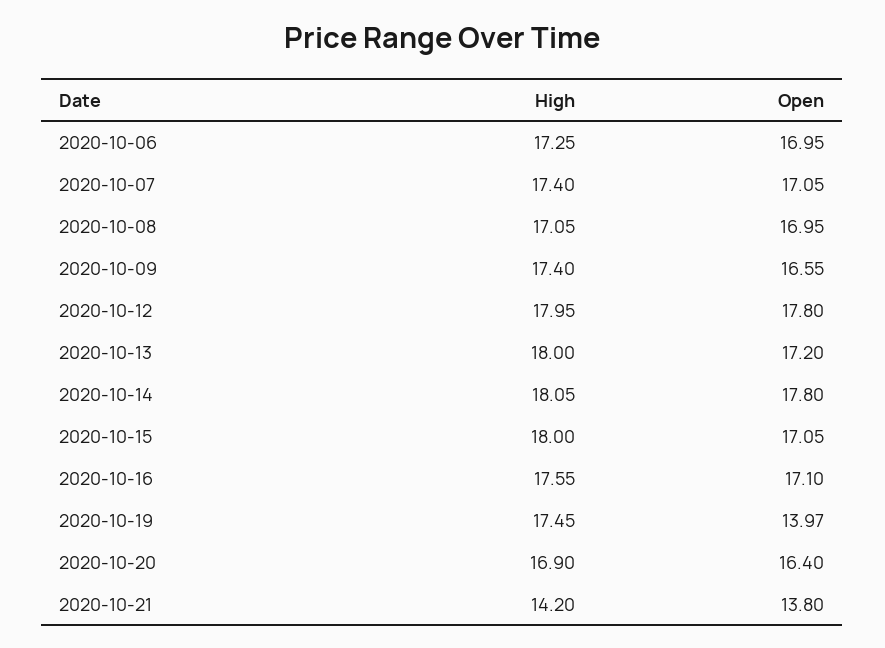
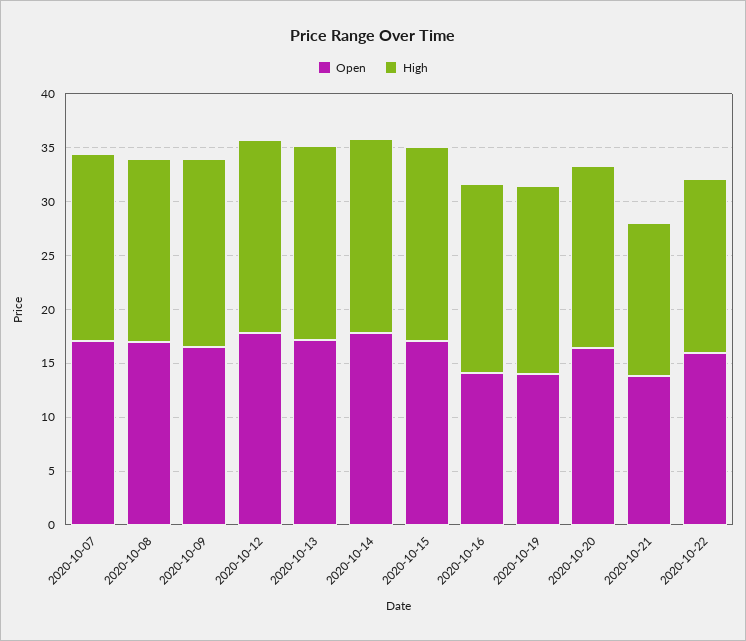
High, 2020-10-06: 17.25 -> none
Open, 2020-10-06: 16.95 -> none
Open, 2020-10-16: 17.1 -> 14
Open, 2020-10-22: none -> 16
High, 2020-10-22: none -> 16

